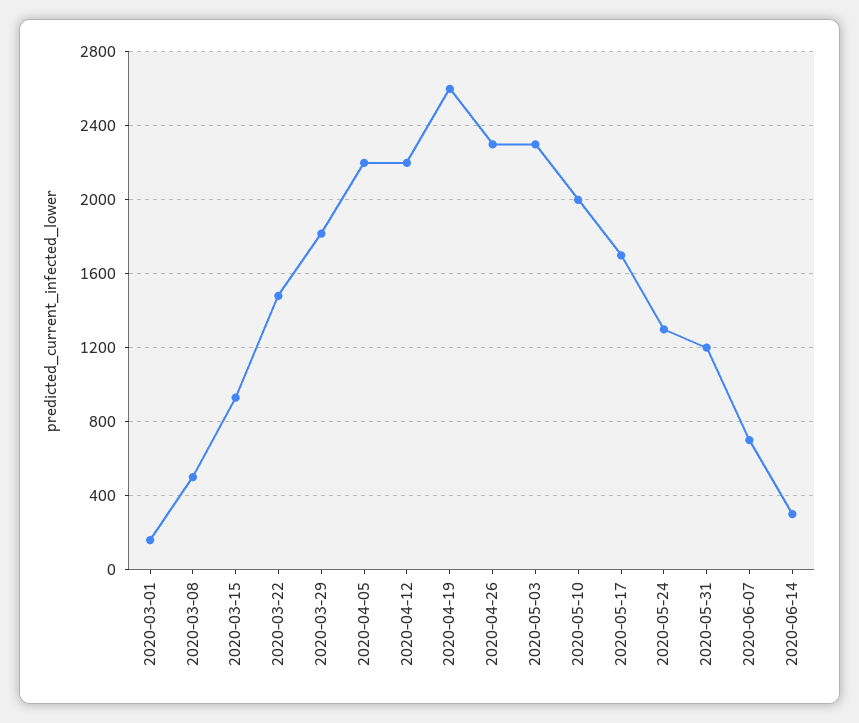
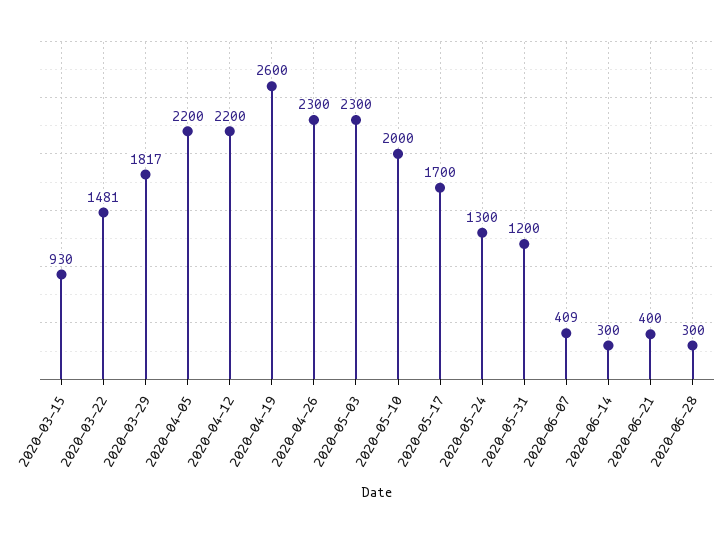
2020-03-01: 150 -> none
2020-03-08: 500 -> none
2020-06-07: 700 -> 409
2020-06-21: none -> 400
2020-06-28: none -> 300

